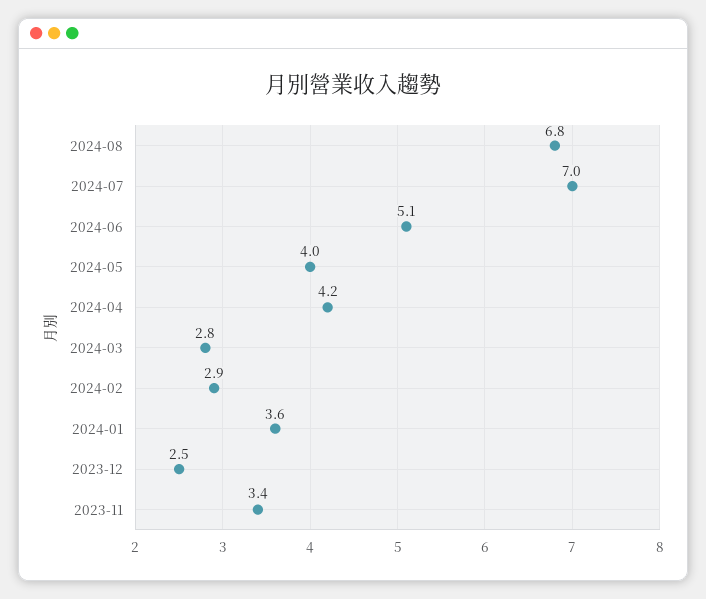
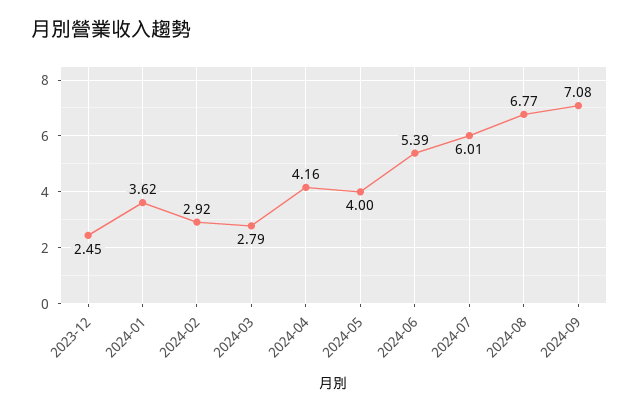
2024-07: 7 -> 6.01
2024-06: 5.1 -> 5.39
2023-11: 3.4 -> none
2024-09: none -> 7.08

